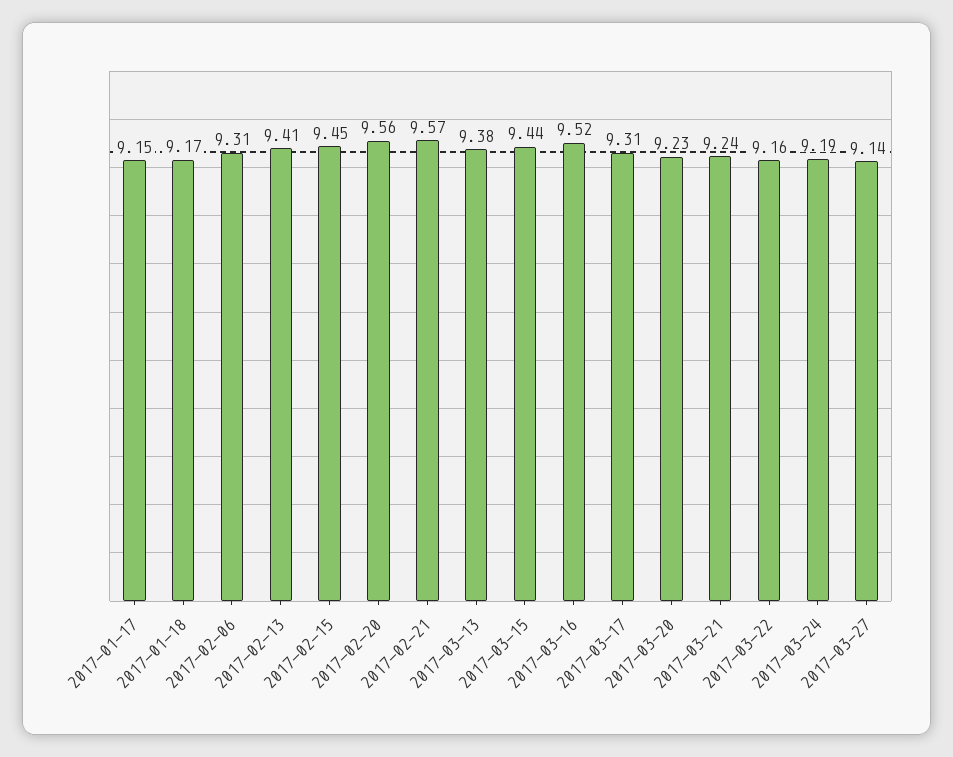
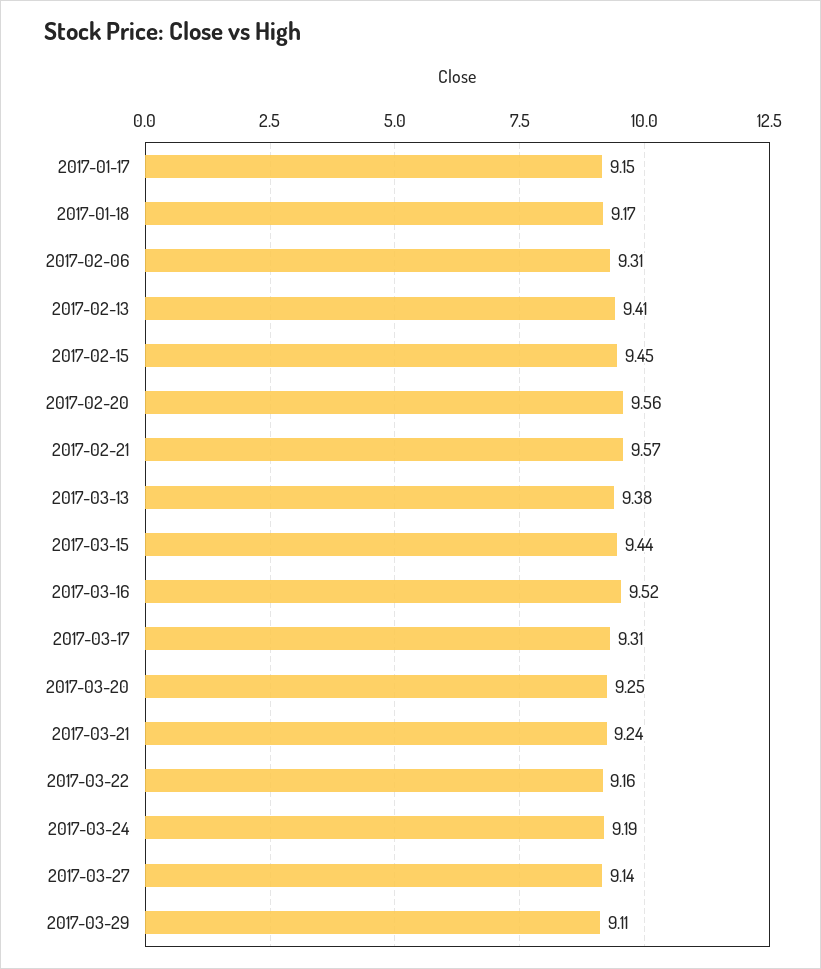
2017-03-20: 9.23 -> 9.25
2017-03-29: none -> 9.11

